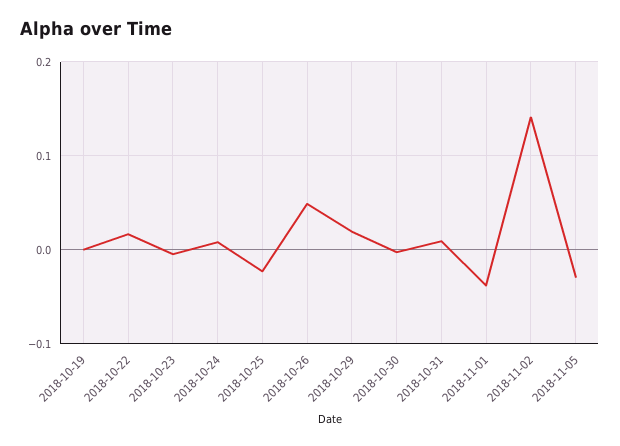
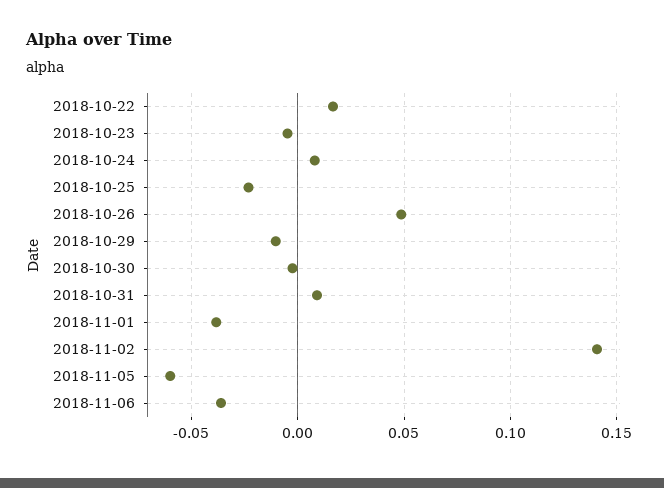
2018-10-19: 0 -> none
2018-10-29: 0.02 -> -0.01
2018-11-05: -0.03 -> -0.06
2018-11-06: none -> -0.035

